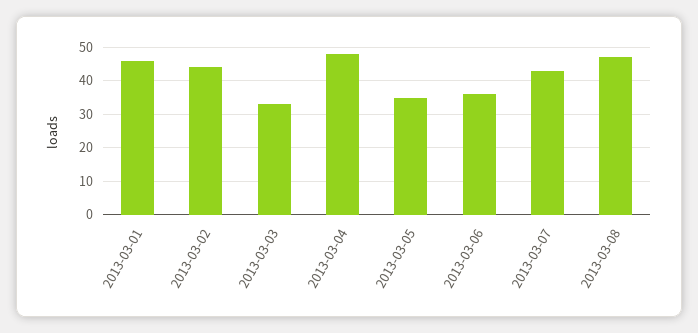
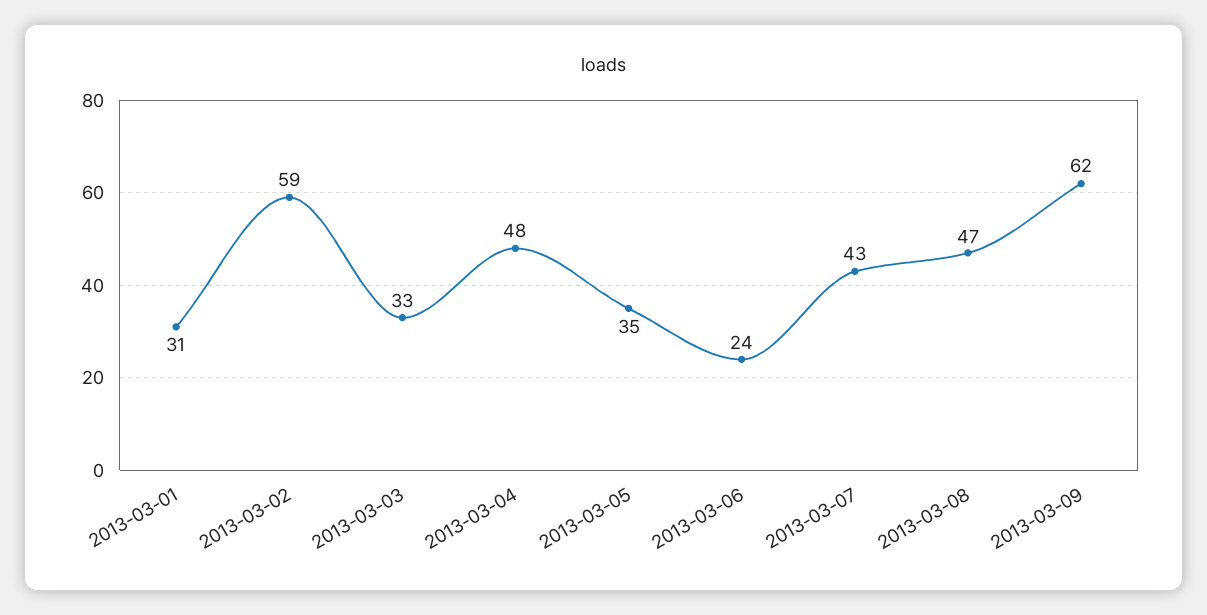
2013-03-01: 45 -> 31
2013-03-02: 45 -> 59
2013-03-06: 35 -> 24
2013-03-09: none -> 62

